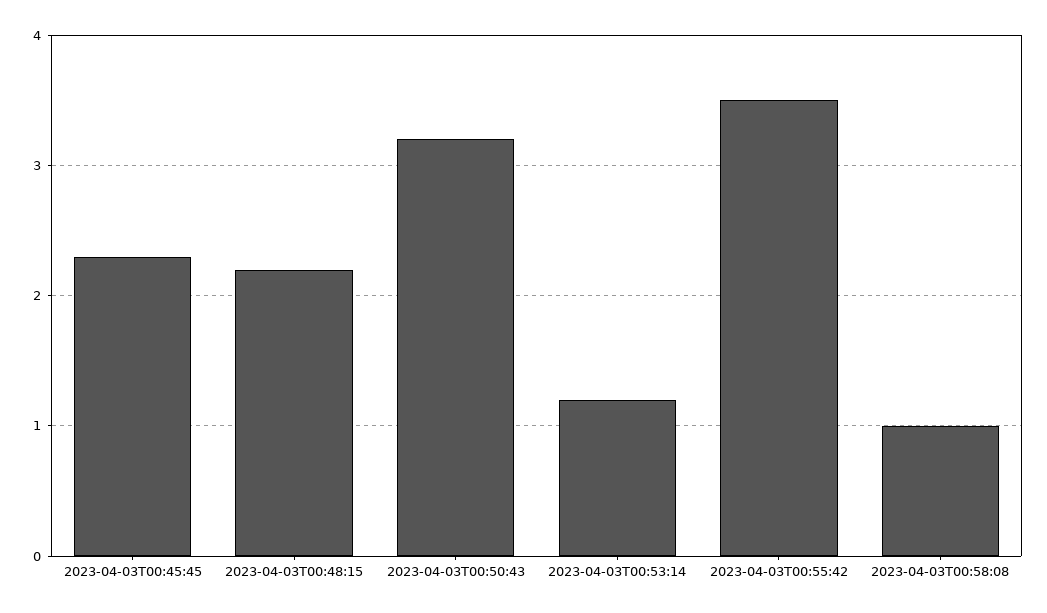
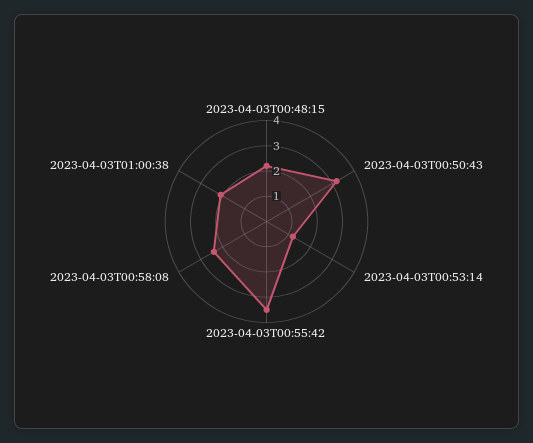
2023-04-03T00:45:45: 2.3 -> none
2023-04-03T00:58:08: 1 -> 2.5
2023-04-03T01:00:38: none -> 2

